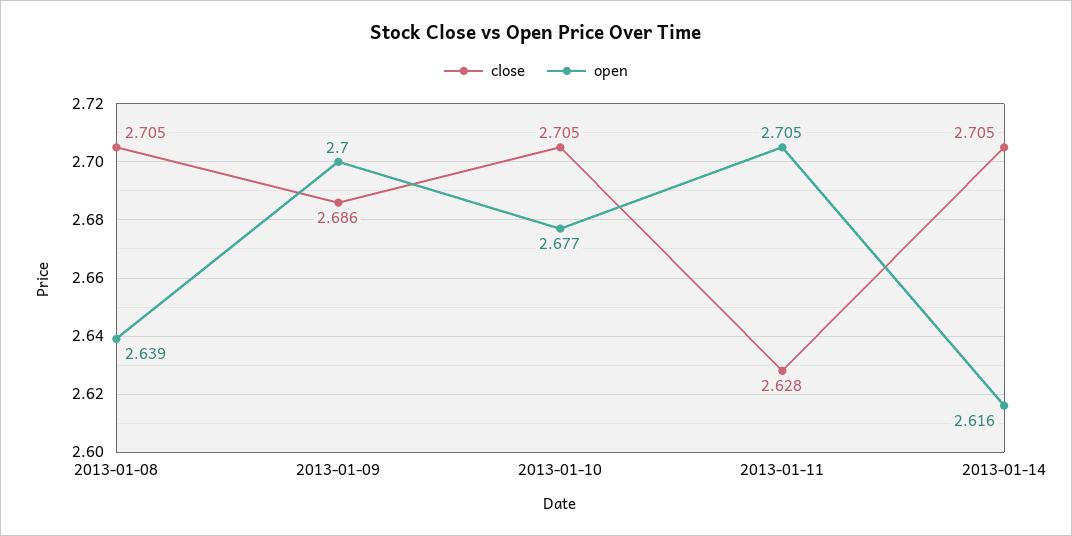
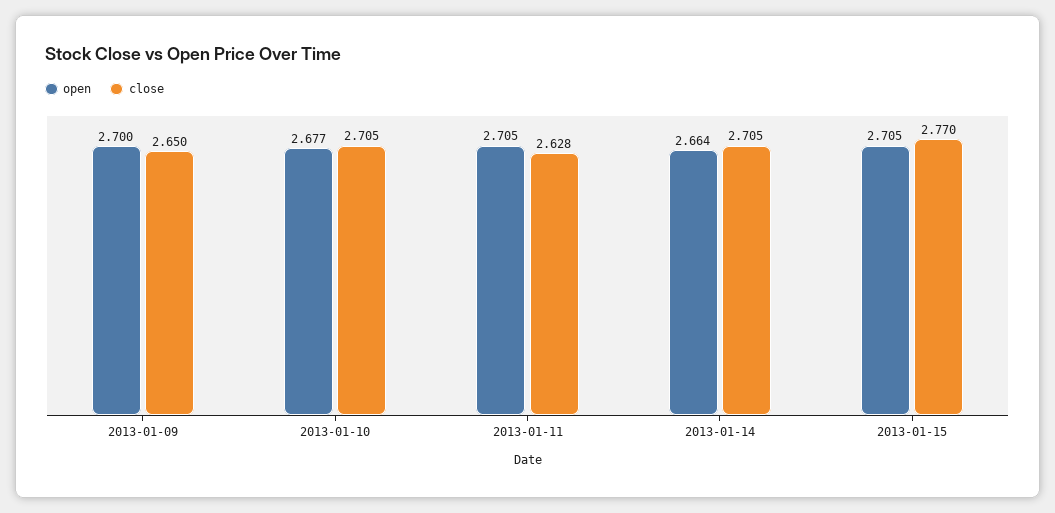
close, 2013-01-08: 2.705 -> none
open, 2013-01-08: 2.639 -> none
close, 2013-01-09: 2.686 -> 2.65
open, 2013-01-14: 2.616 -> 2.664
open, 2013-01-15: none -> 2.705
close, 2013-01-15: none -> 2.77

